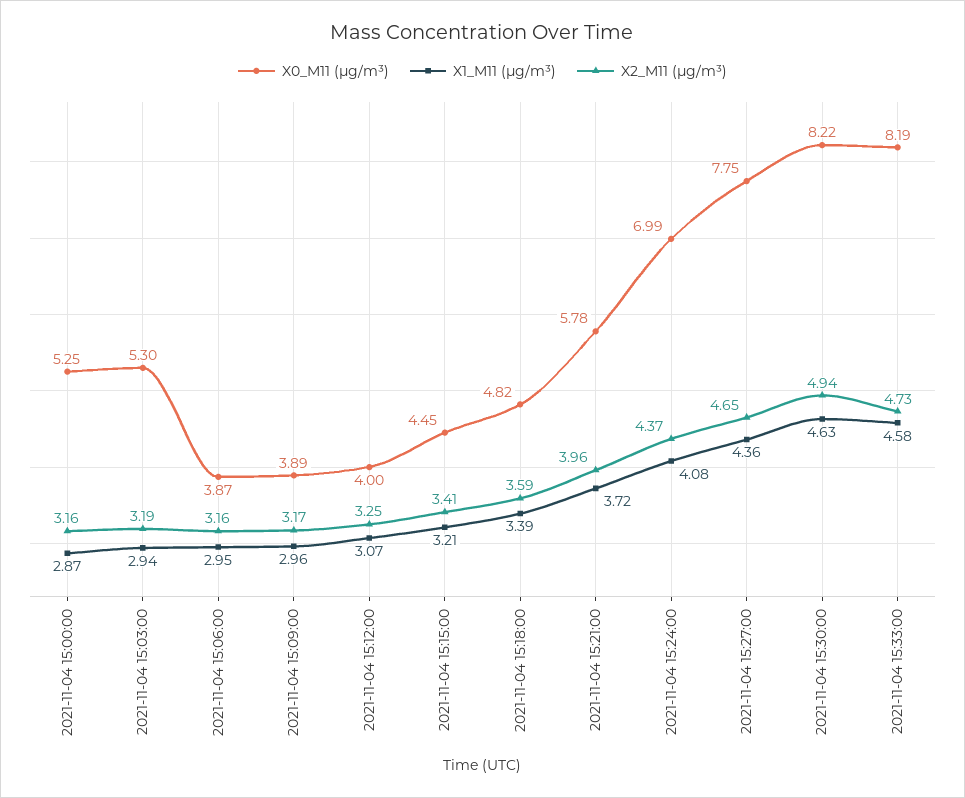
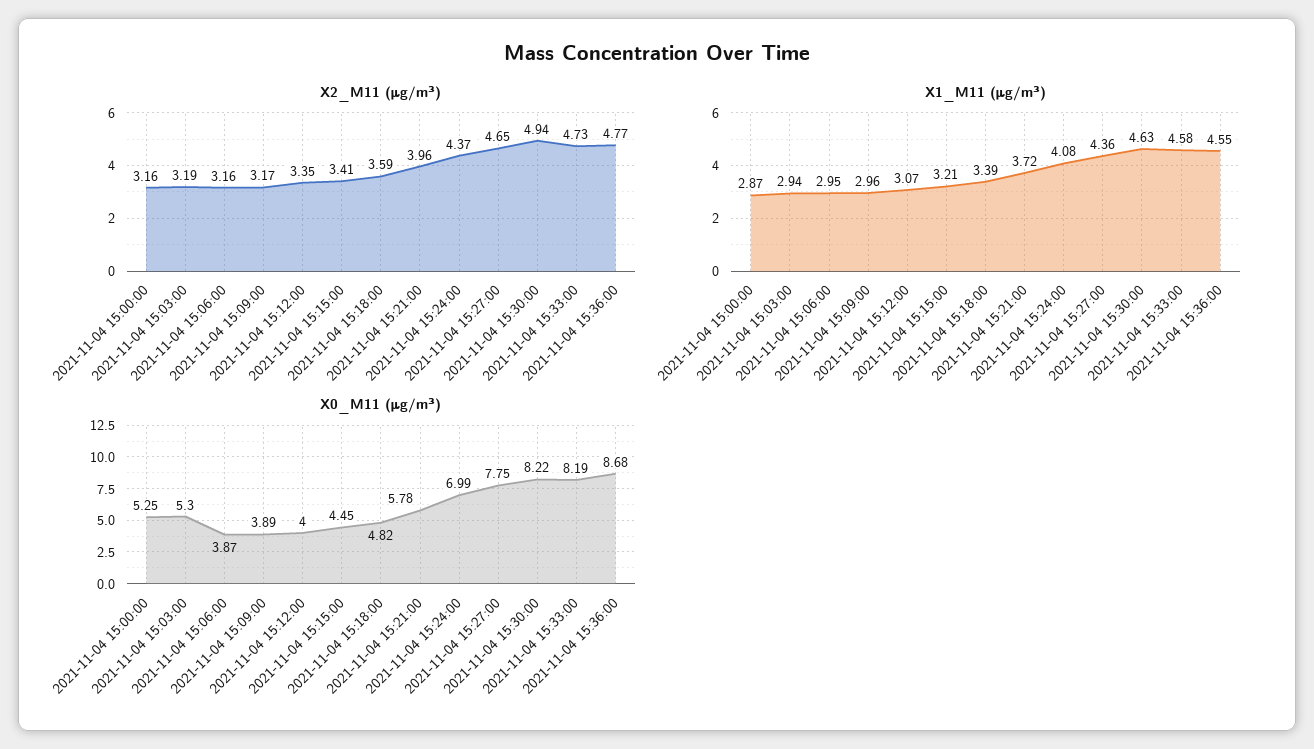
X2_M11 (μg/m³), 2021-11-04 15:12:00: 3.25 -> 3.35
X2_M11 (μg/m³), 2021-11-04 15:36:00: none -> 4.77
X1_M11 (μg/m³), 2021-11-04 15:36:00: none -> 4.55
X0_M11 (μg/m³), 2021-11-04 15:36:00: none -> 8.68

